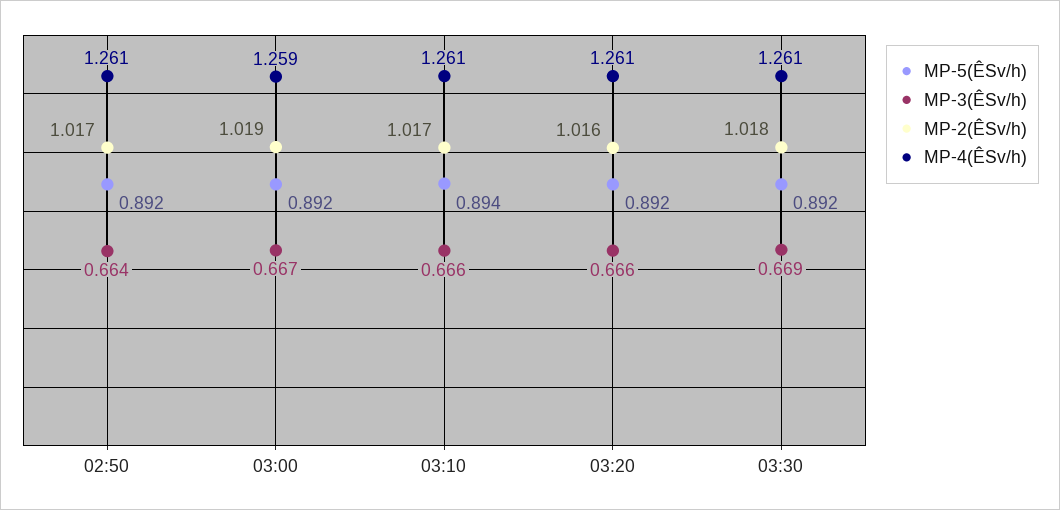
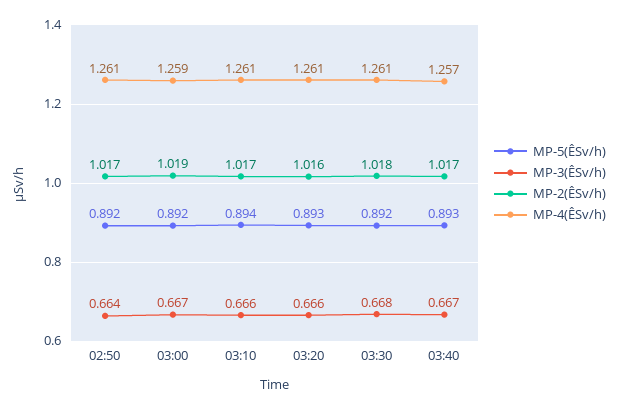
MP-5(ÊSv/h), 03:20: 0.892 -> 0.893
MP-3(ÊSv/h), 03:30: 0.669 -> 0.668
MP-5(ÊSv/h), 03:40: none -> 0.893
MP-3(ÊSv/h), 03:40: none -> 0.667
MP-2(ÊSv/h), 03:40: none -> 1.017
MP-4(ÊSv/h), 03:40: none -> 1.257

